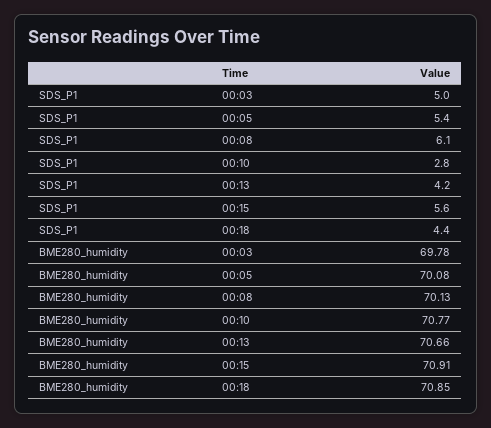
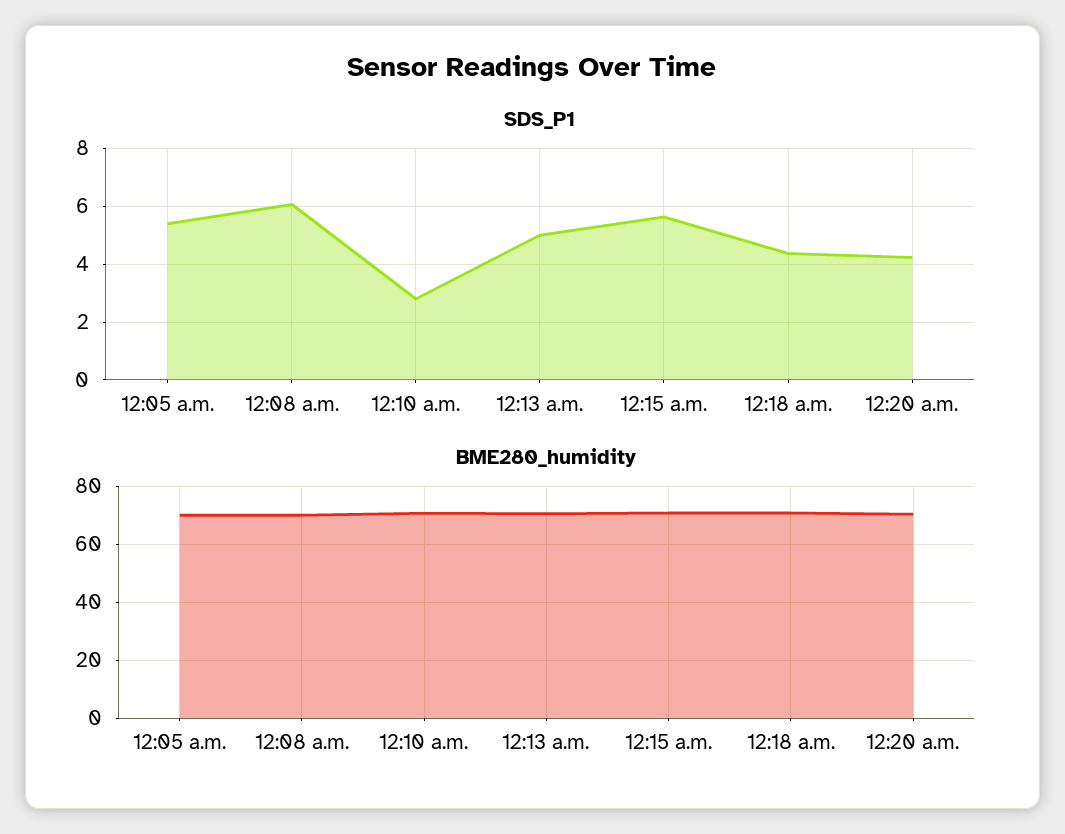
SDS_P1, 00:03: 5 -> none
SDS_P1, 00:13: 4.2 -> 5
BME280_humidity, 00:03: 69.78 -> none
SDS_P1, 12:20 a.m.: none -> 4.25
BME280_humidity, 12:20 a.m.: none -> 70

